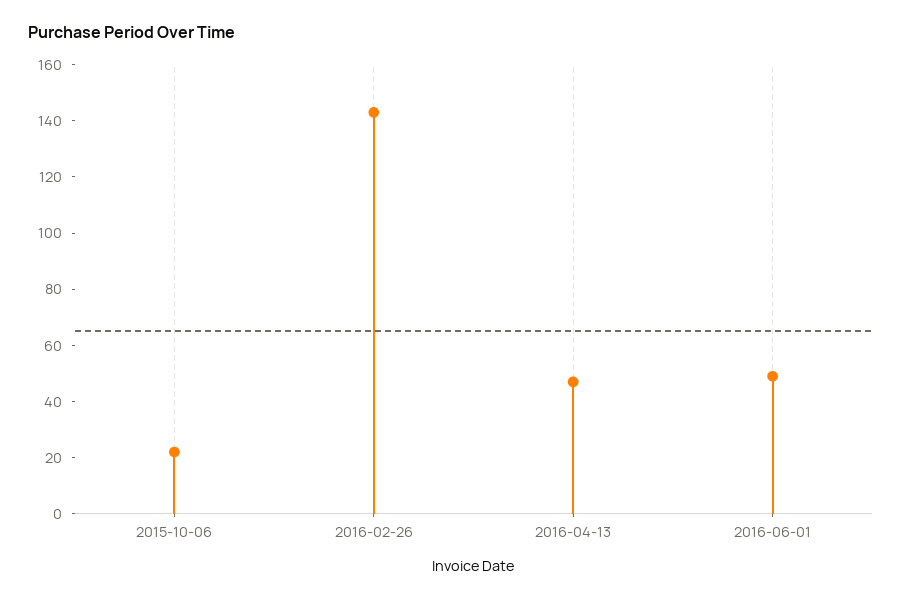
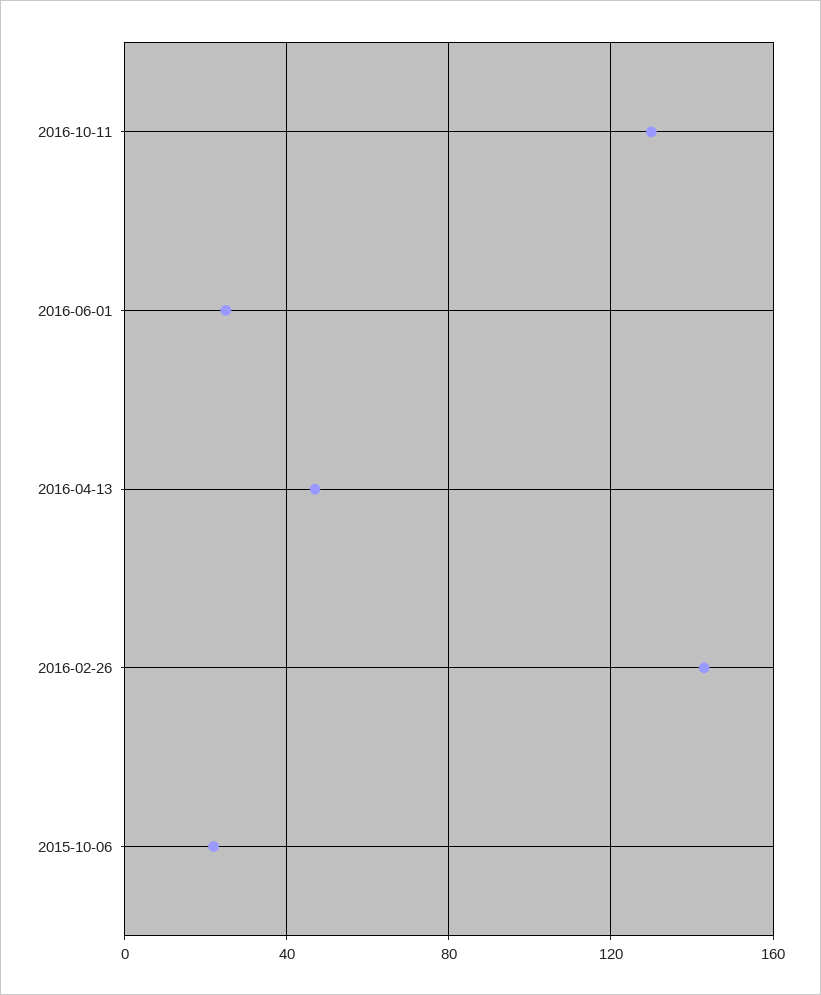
2016-06-01: 50 -> 25
2016-10-11: none -> 130

